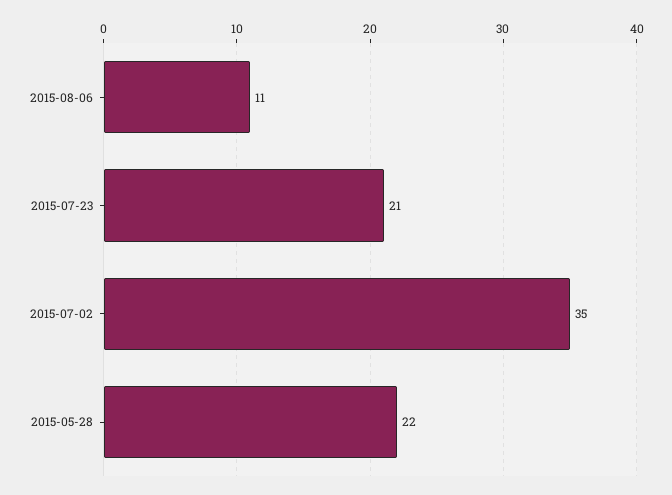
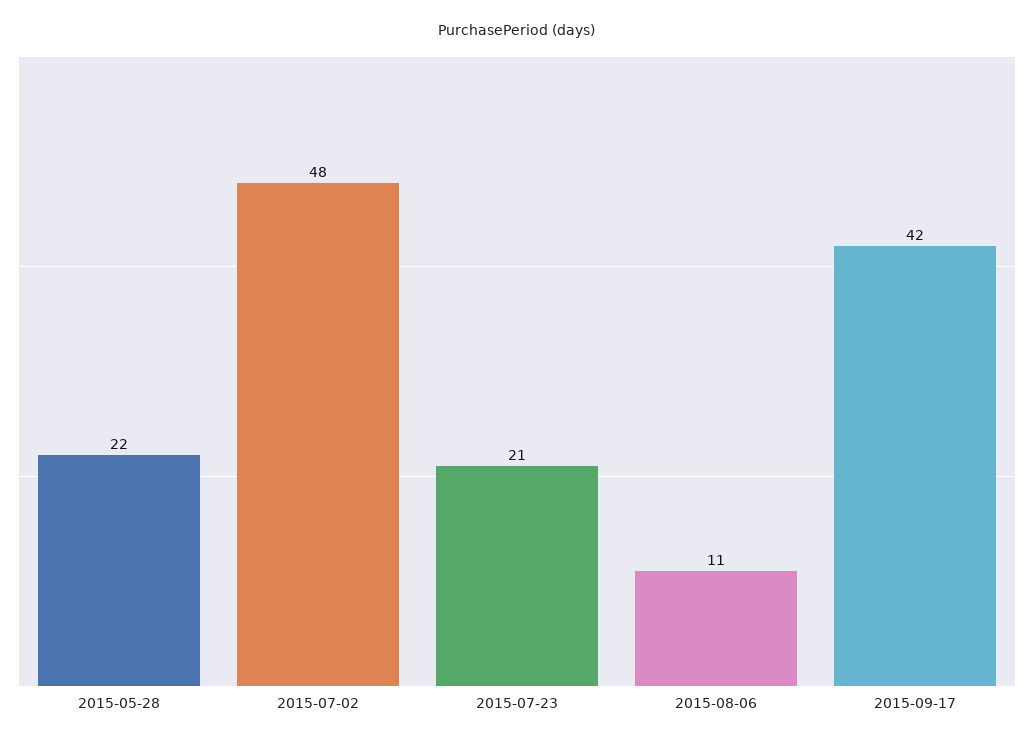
2015-07-02: 35 -> 48
2015-09-17: none -> 42

